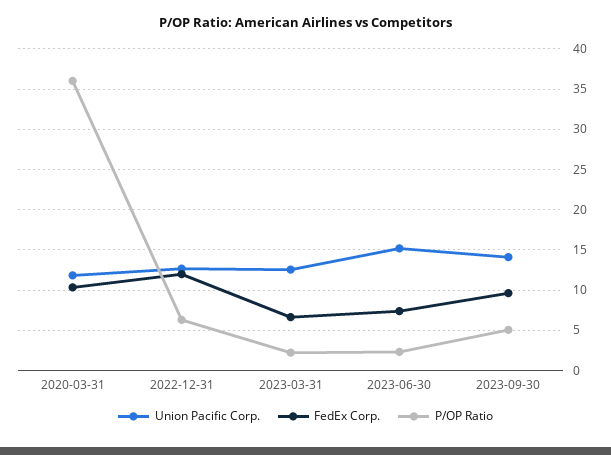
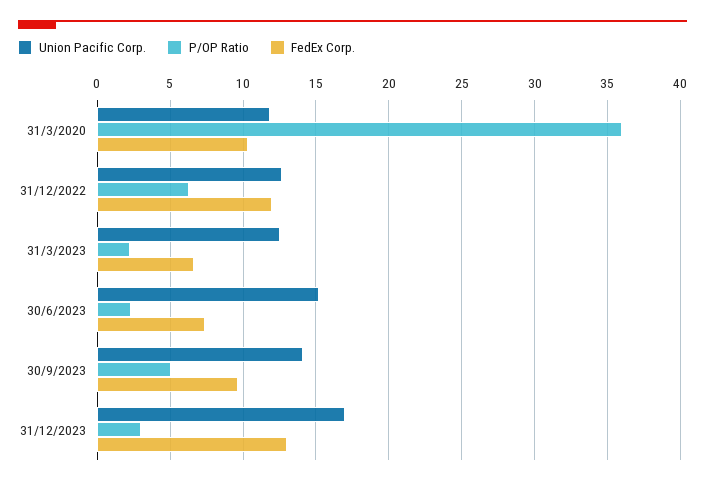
Union Pacific Corp., 31/12/2023: none -> 17
P/OP Ratio, 31/12/2023: none -> 3
FedEx Corp., 31/12/2023: none -> 13

